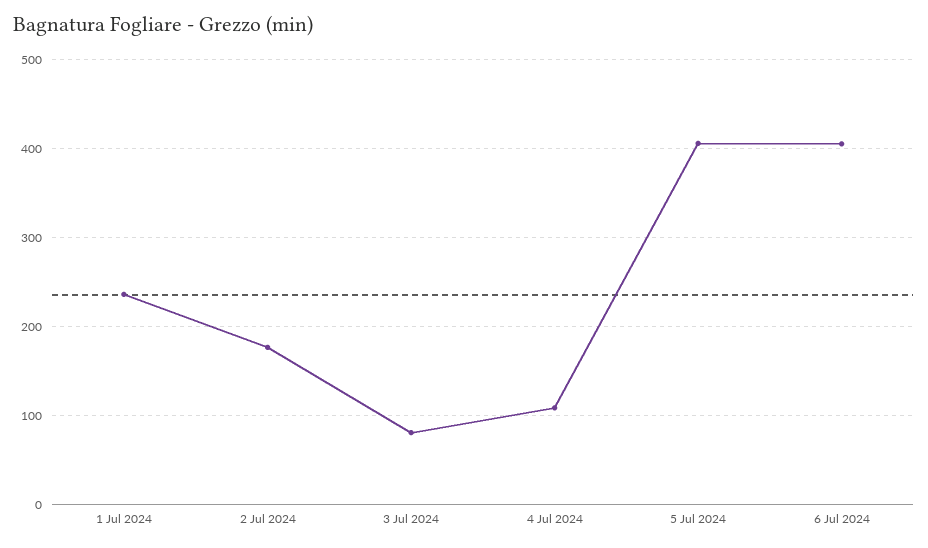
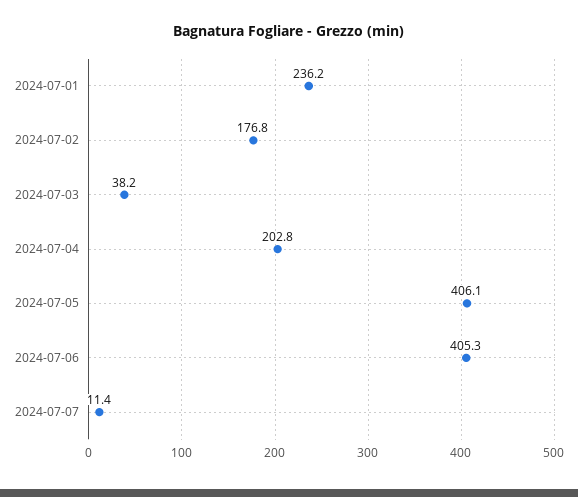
3 Jul 2024: 80 -> 38.2
4 Jul 2024: 110 -> 202.8
2024-07-07: none -> 11.4

